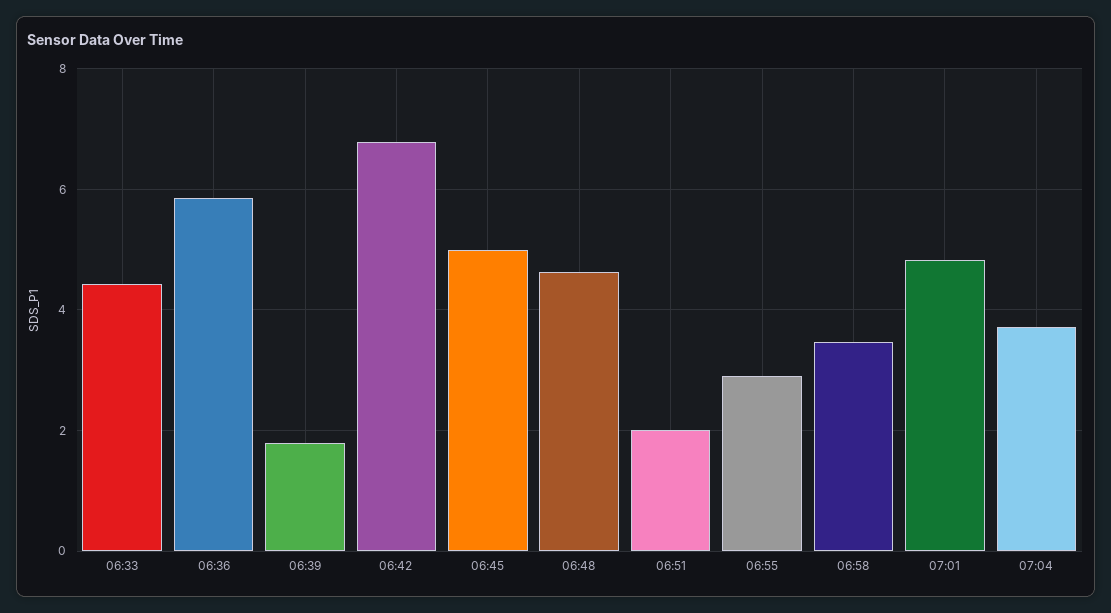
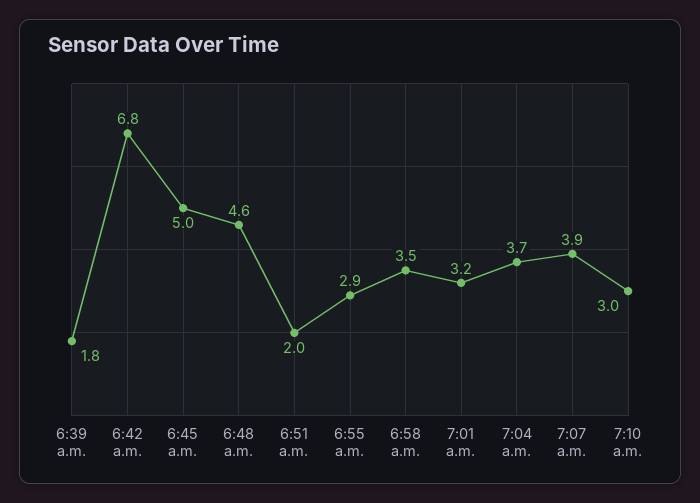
06:33: 4.4 -> none
06:36: 5.8 -> none
07:01: 4.8 -> 3.2
7:07 a.m.: none -> 3.9
7:10 a.m.: none -> 3

